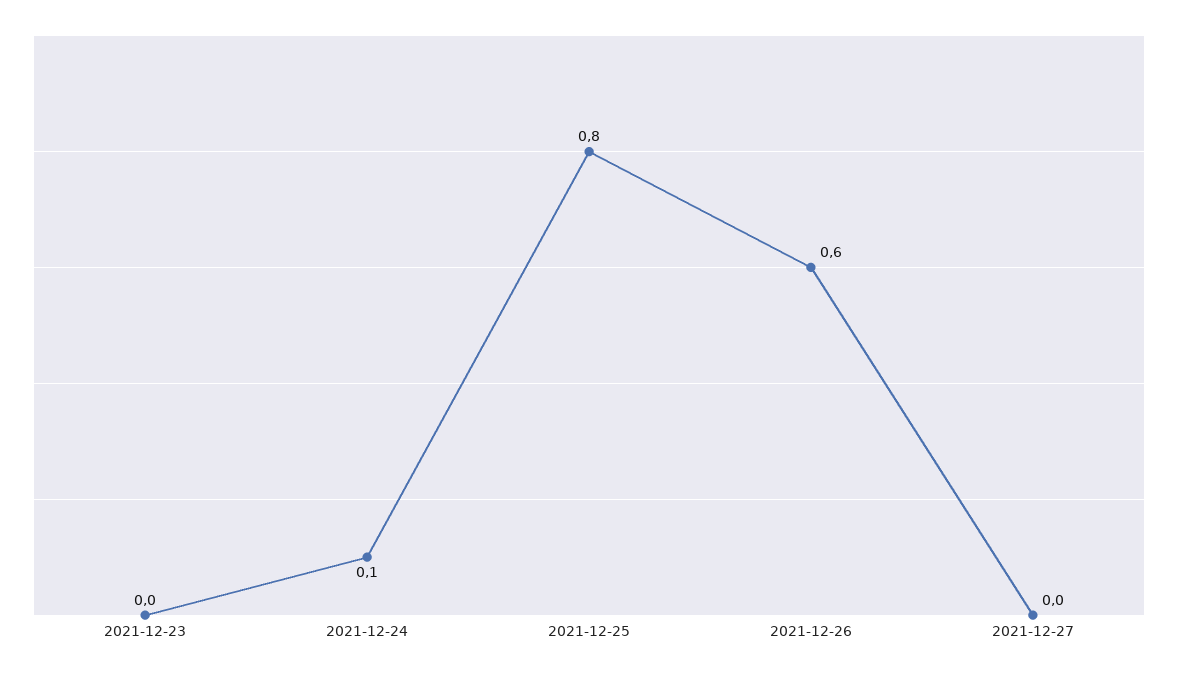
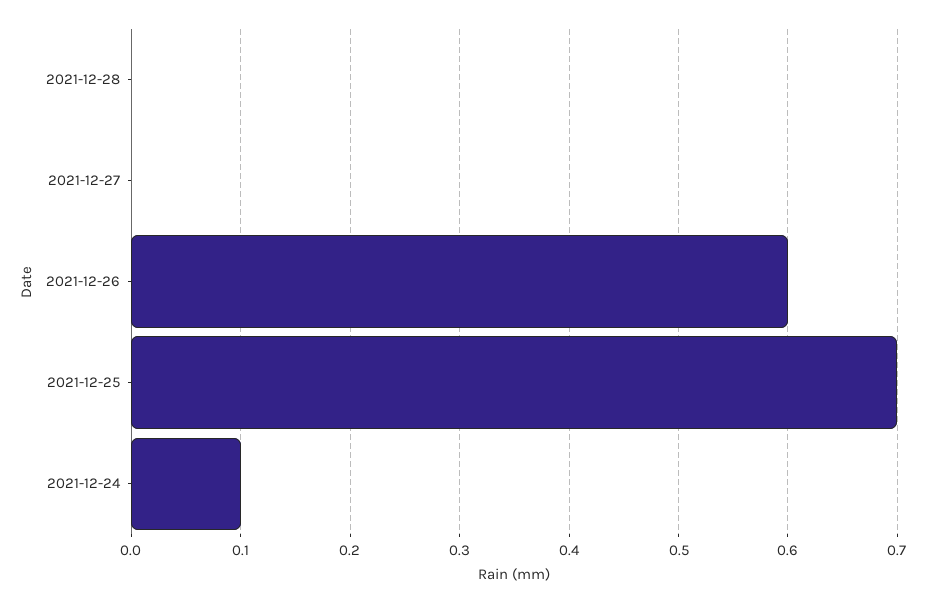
2021-12-23: 0 -> none
2021-12-25: 0.8 -> 0.7
2021-12-28: none -> 0

